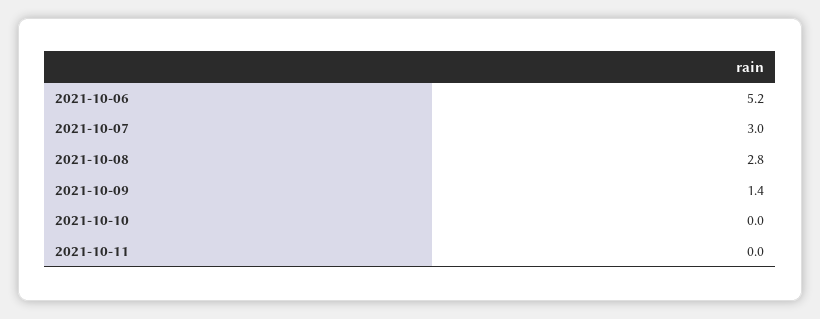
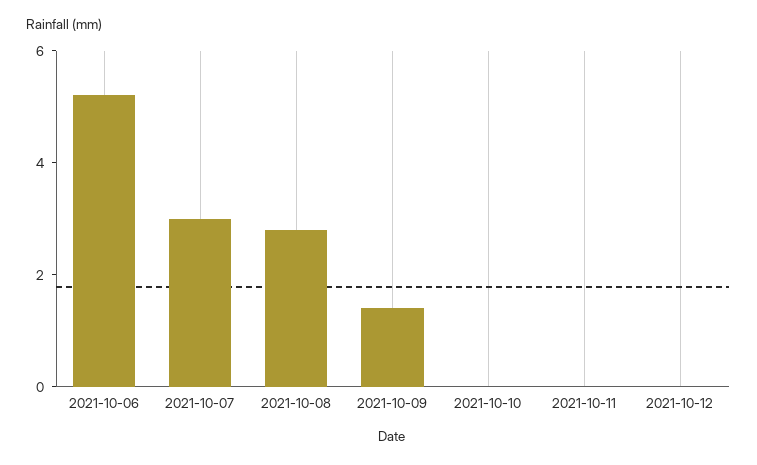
2021-10-12: none -> 0

